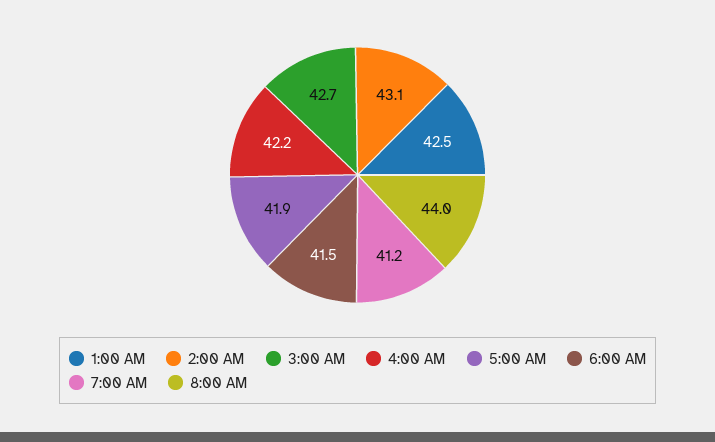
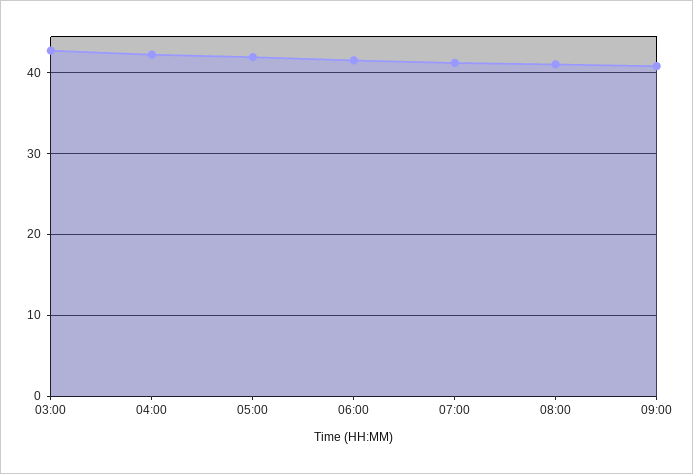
1:00 AM: 42.5 -> none
2:00 AM: 43.1 -> none
8:00 AM: 44 -> 41
09:00: none -> 41

